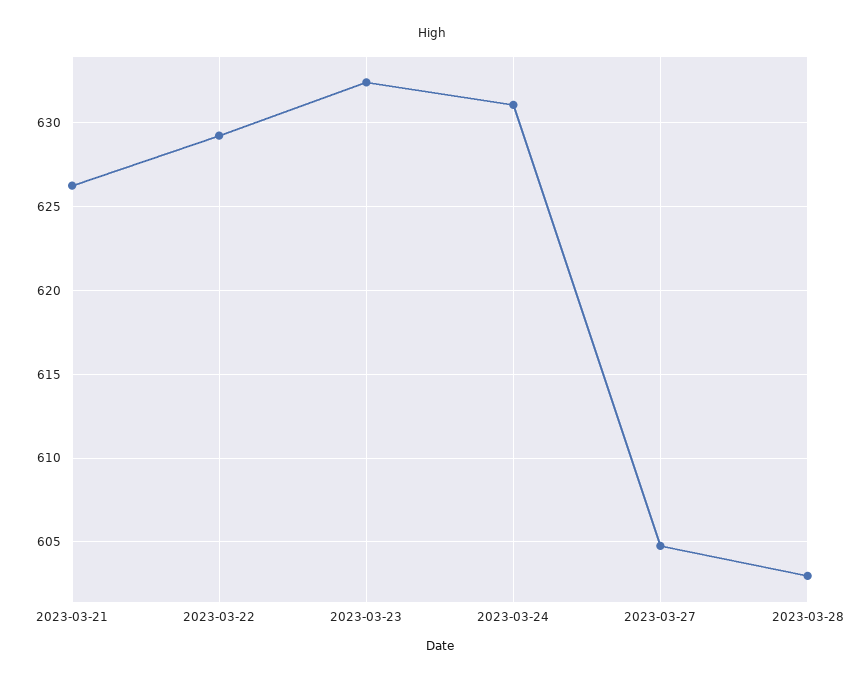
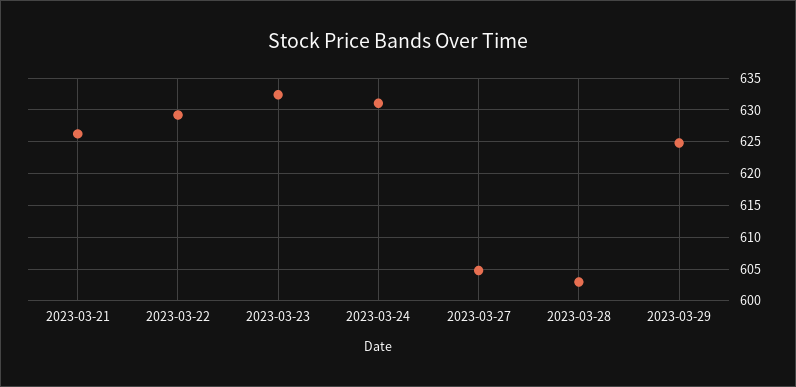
2023-03-29: none -> 625

